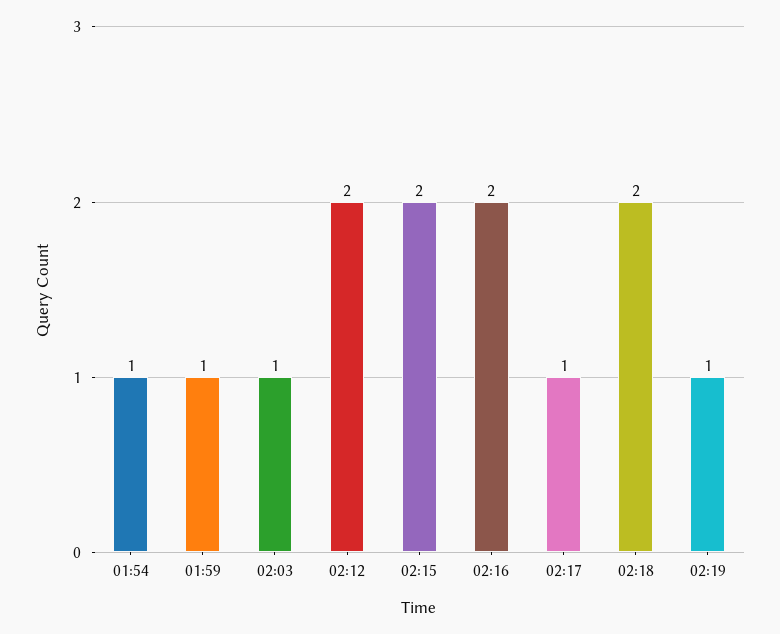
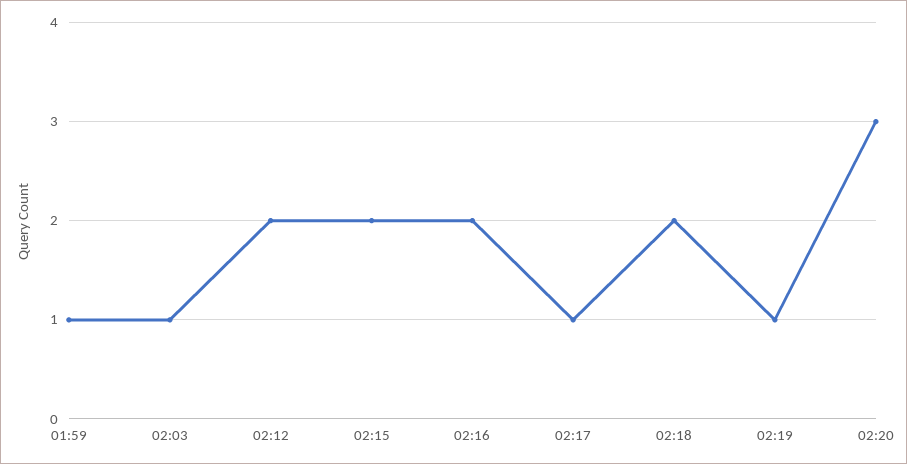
01:54: 1 -> none
02:20: none -> 3

